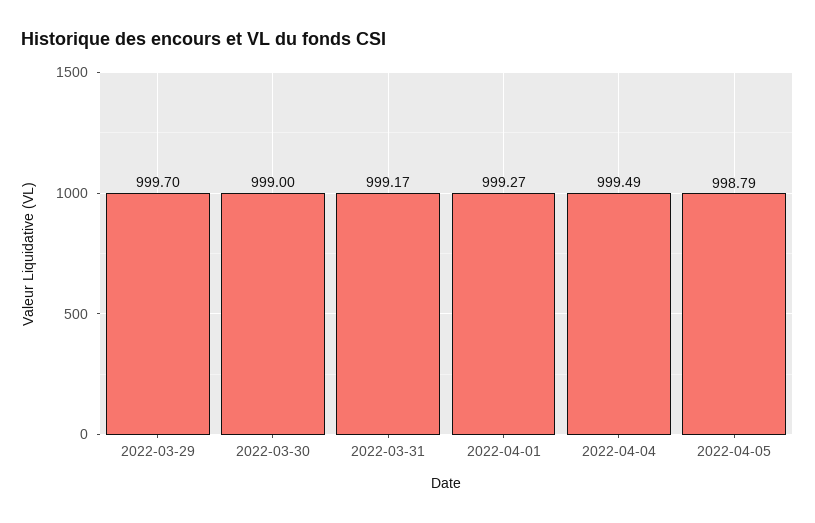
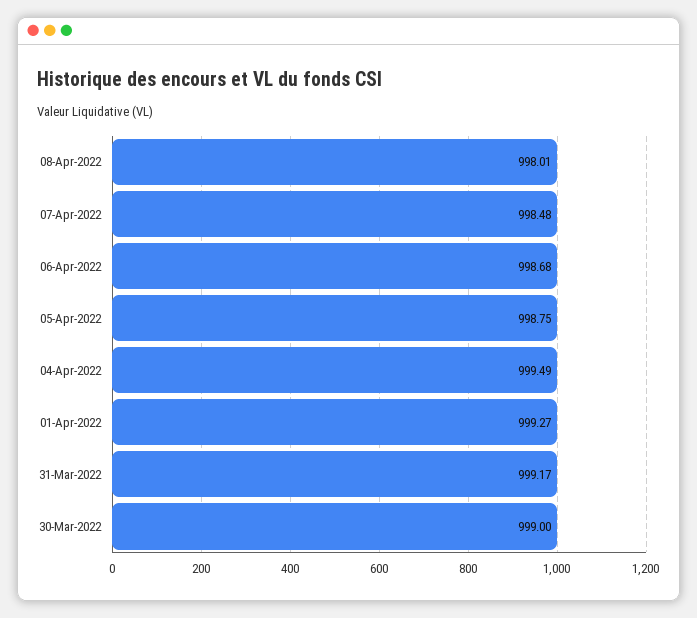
2022-03-29: 999.7 -> none
2022-04-05: 998.79 -> 998.75
08-Apr-2022: none -> 998.01
07-Apr-2022: none -> 998.48
06-Apr-2022: none -> 998.68

